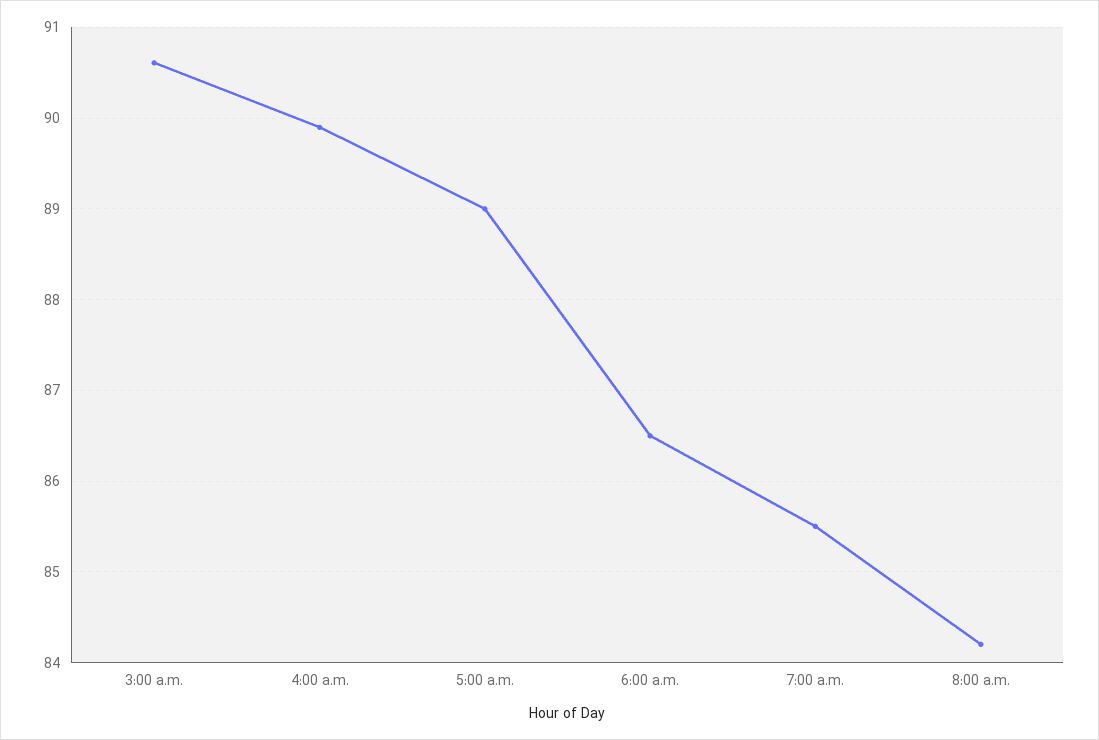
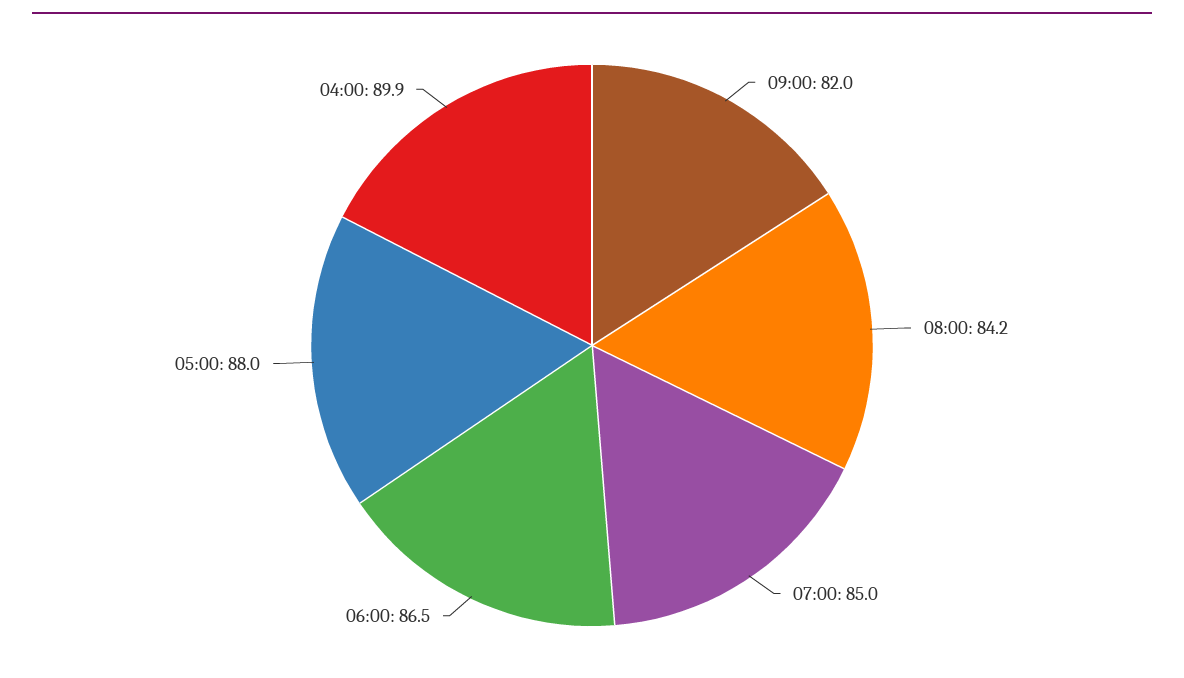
3:00 a.m.: 90.6 -> none
5:00 a.m.: 89 -> 88
7:00 a.m.: 85.5 -> 85
09:00: none -> 82

